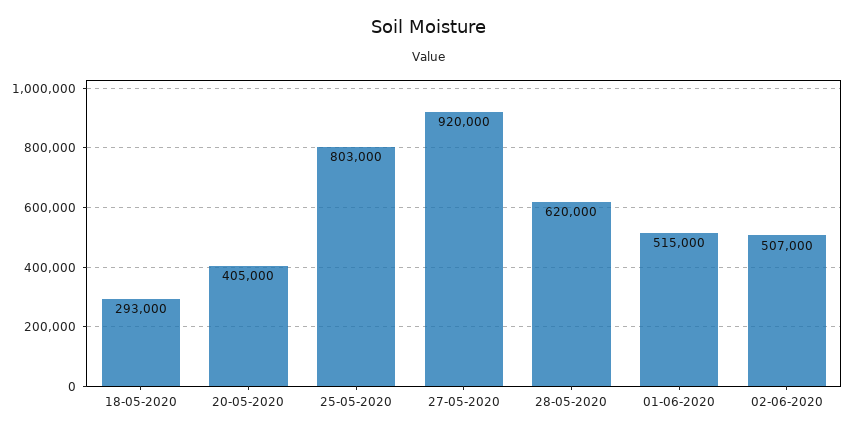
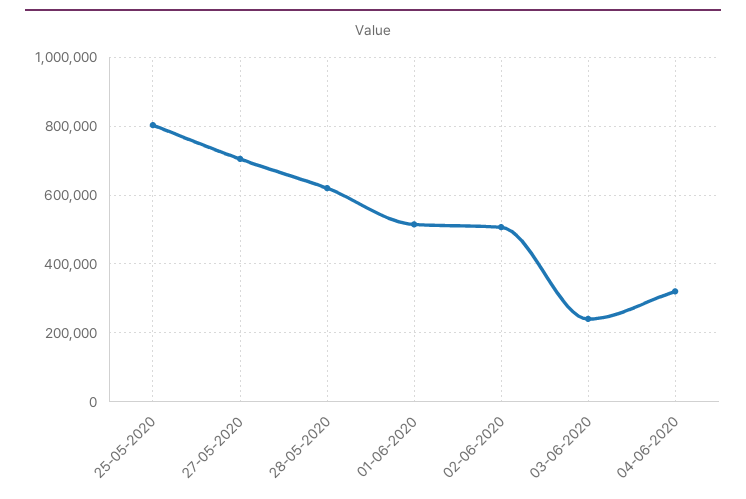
18-05-2020: 293000 -> none
20-05-2020: 405000 -> none
27-05-2020: 920000 -> 700000
03-06-2020: none -> 240000
04-06-2020: none -> 320000

